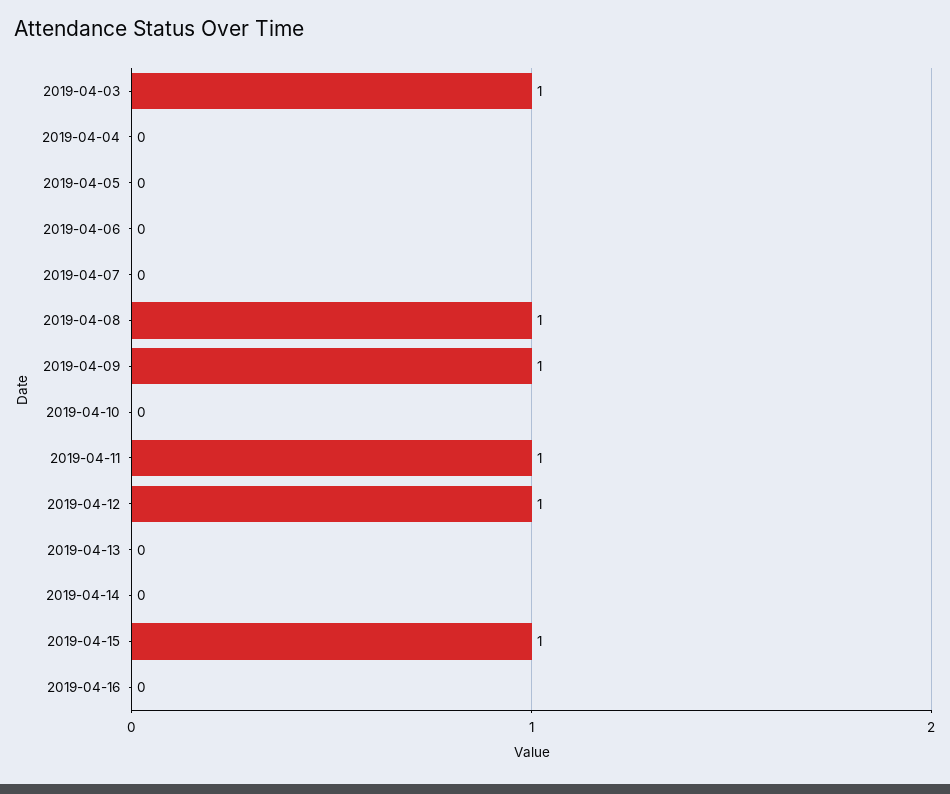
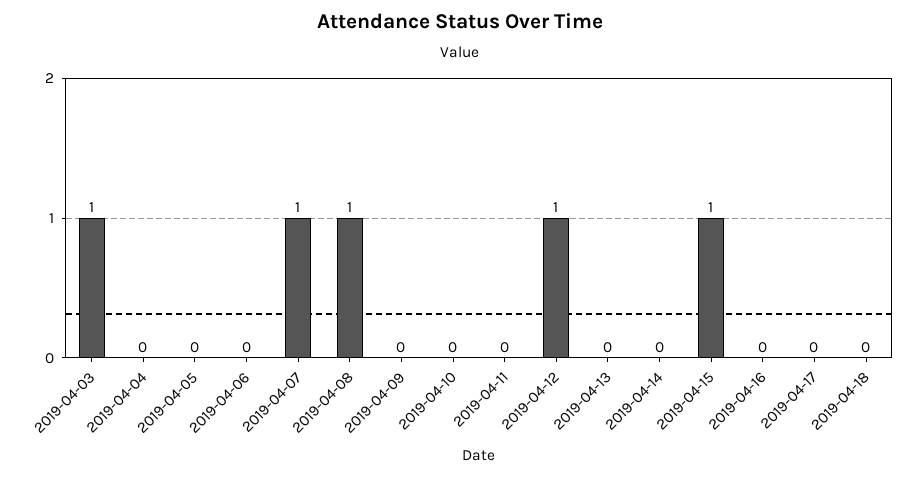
2019-04-07: 0 -> 1
2019-04-09: 1 -> 0
2019-04-11: 1 -> 0
2019-04-17: none -> 0
2019-04-18: none -> 0

